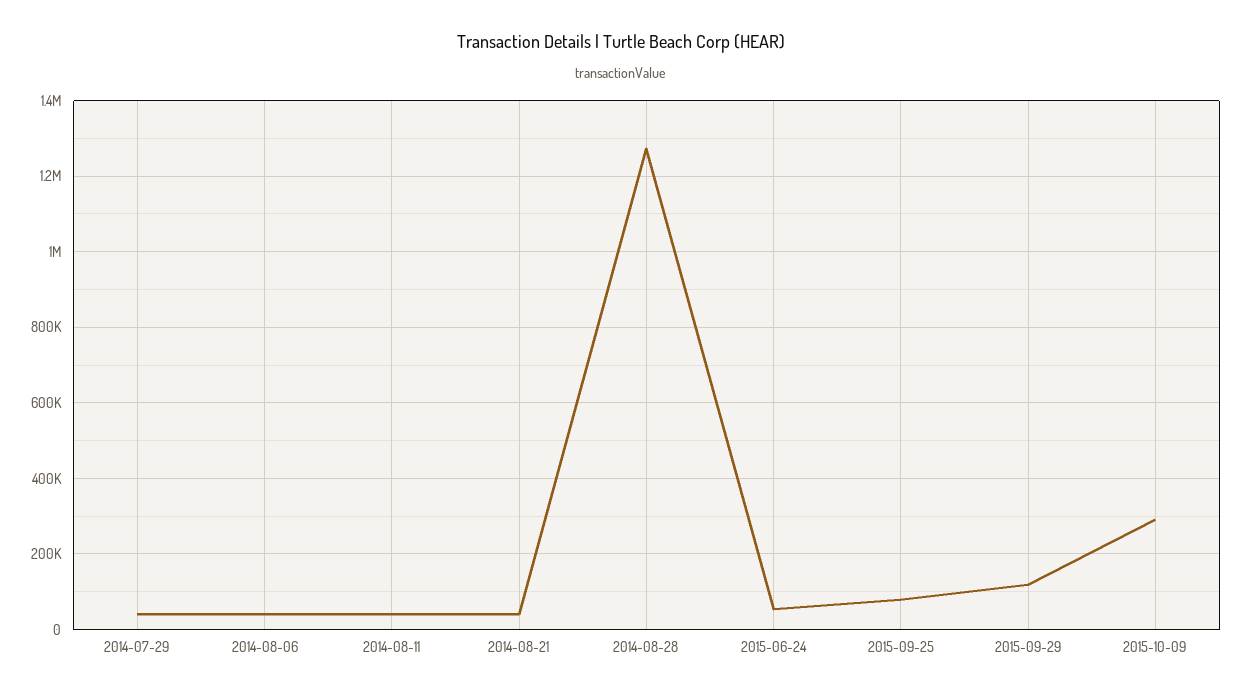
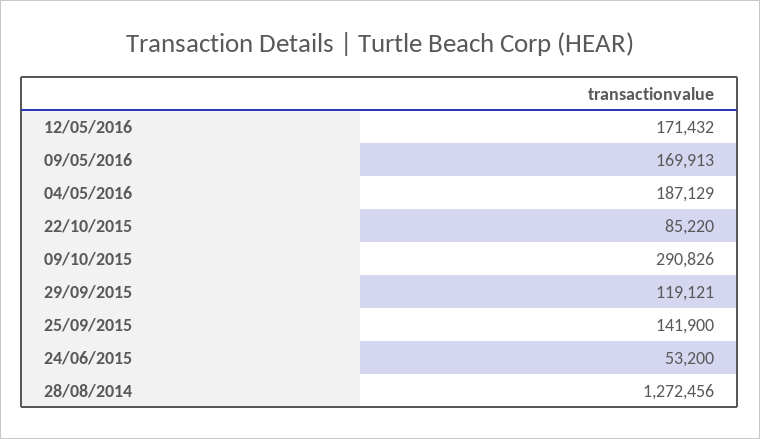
2014-07-29: 40000 -> none
2014-08-06: 40000 -> none
2014-08-11: 40000 -> none
2014-08-21: 40000 -> none
2015-09-25: 80000 -> 141900
12/05/2016: none -> 171432
09/05/2016: none -> 169913
04/05/2016: none -> 187129
22/10/2015: none -> 85220

